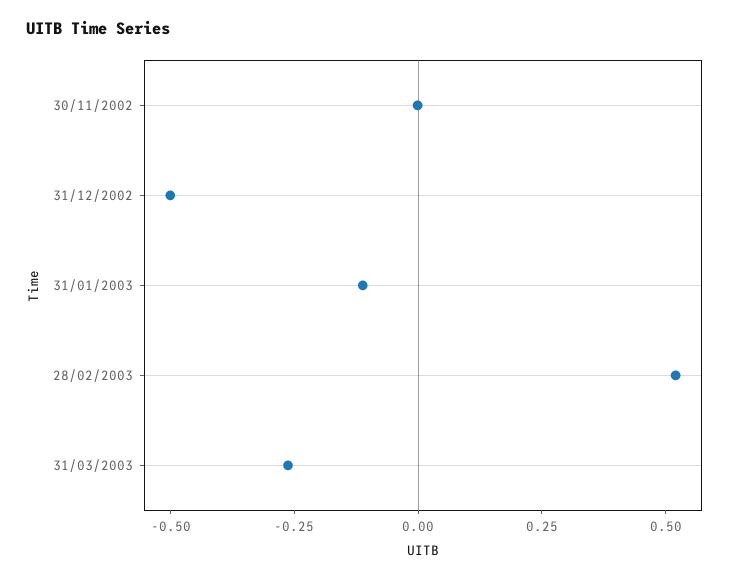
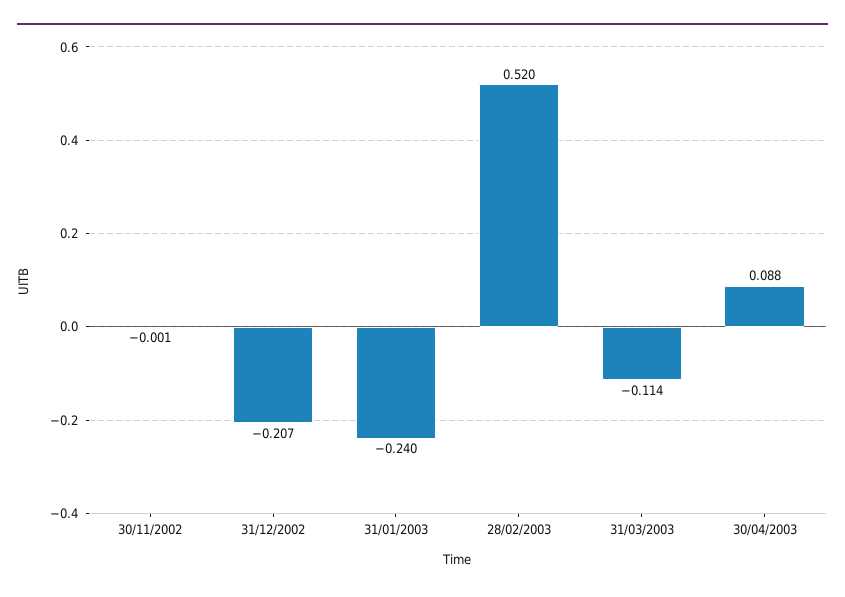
31/12/2002: -0.5 -> -0.207
31/01/2003: -0.1 -> -0.24
31/03/2003: -0.25 -> -0.114
30/04/2003: none -> 0.088

